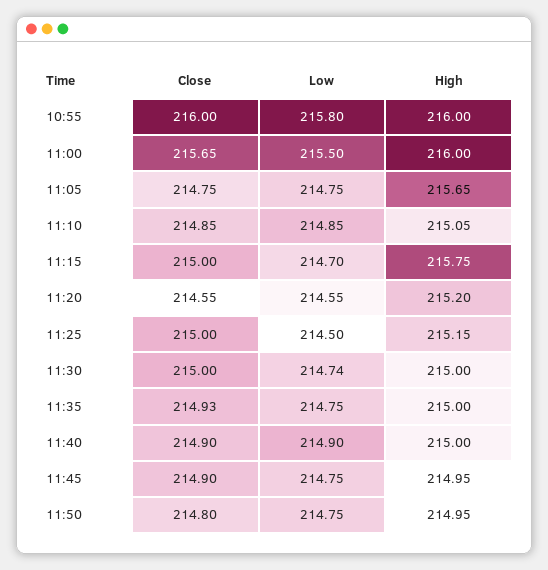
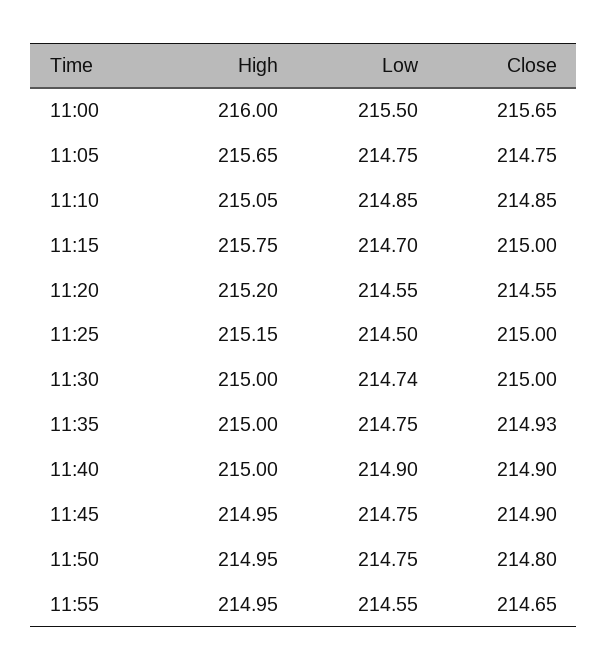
Close, 10:55: 216 -> none
Low, 10:55: 215.8 -> none
High, 10:55: 216 -> none
High, 11:55: none -> 214.95
Low, 11:55: none -> 214.55
Close, 11:55: none -> 214.65

